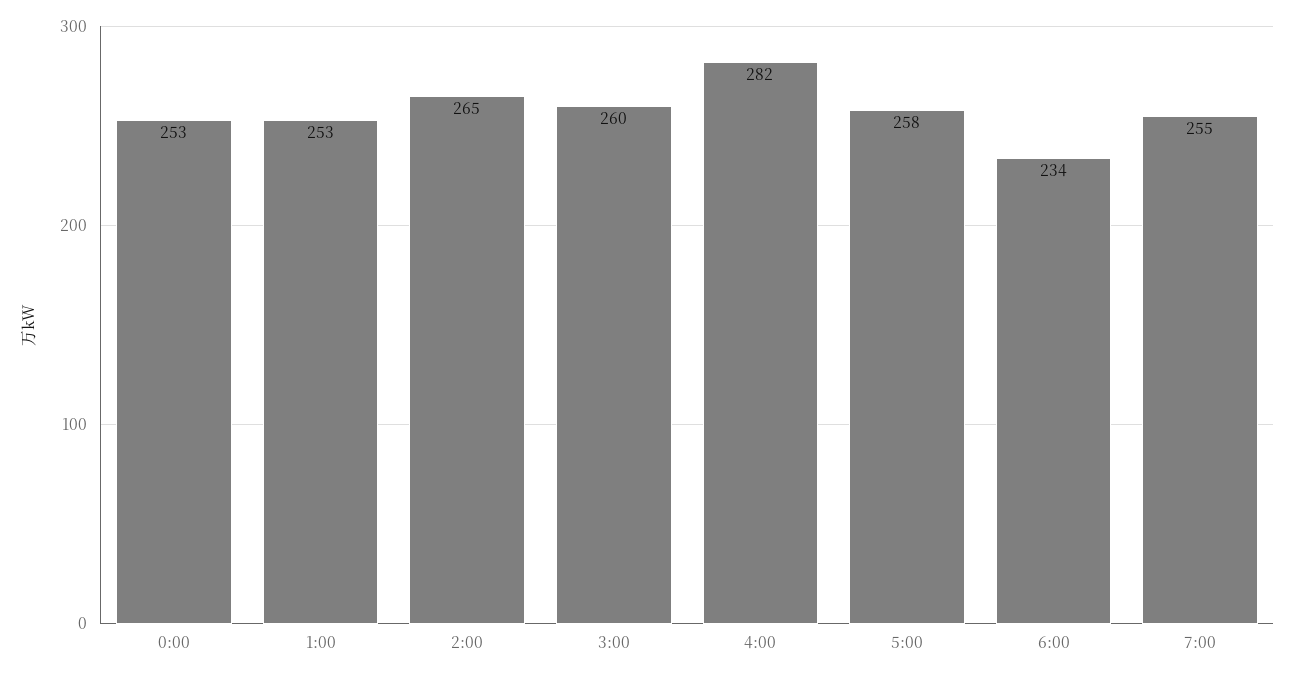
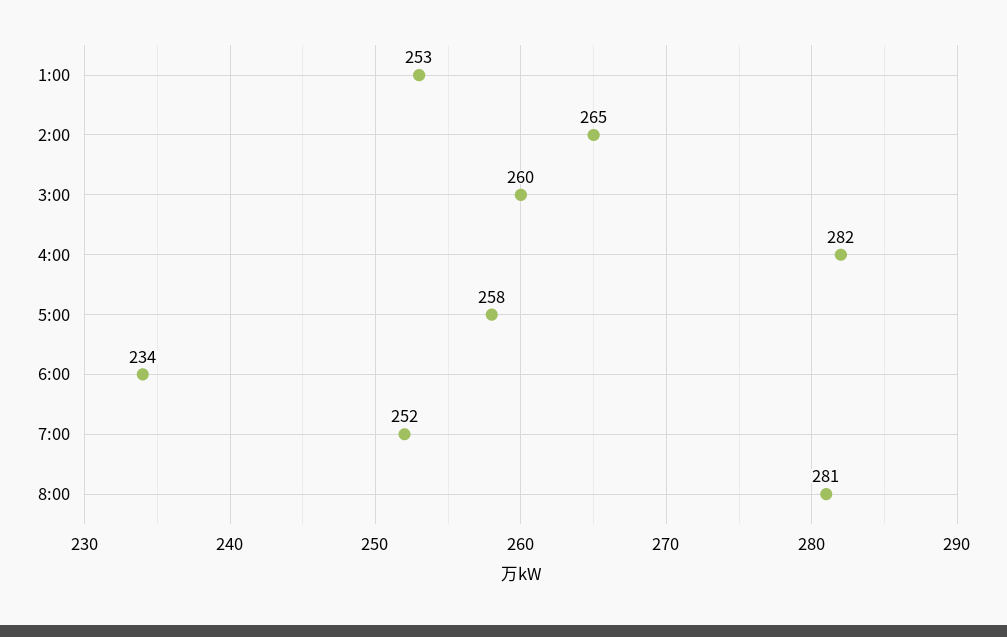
0:00: 253 -> none
7:00: 255 -> 252
8:00: none -> 281

